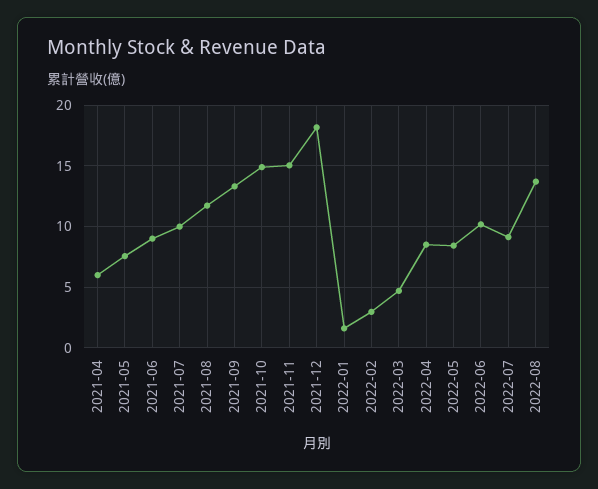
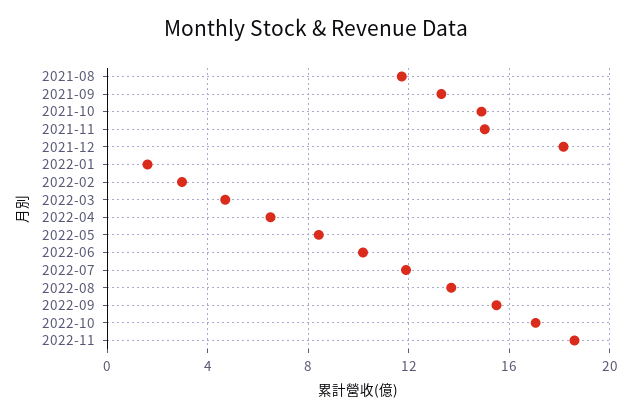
2021-04: 6 -> none
2021-05: 7.5 -> none
2021-06: 9 -> none
2021-07: 10 -> none
2022-04: 8.5 -> 6.5
2022-07: 9 -> 12
2022-09: none -> 15.5
2022-10: none -> 17
2022-11: none -> 18.5

